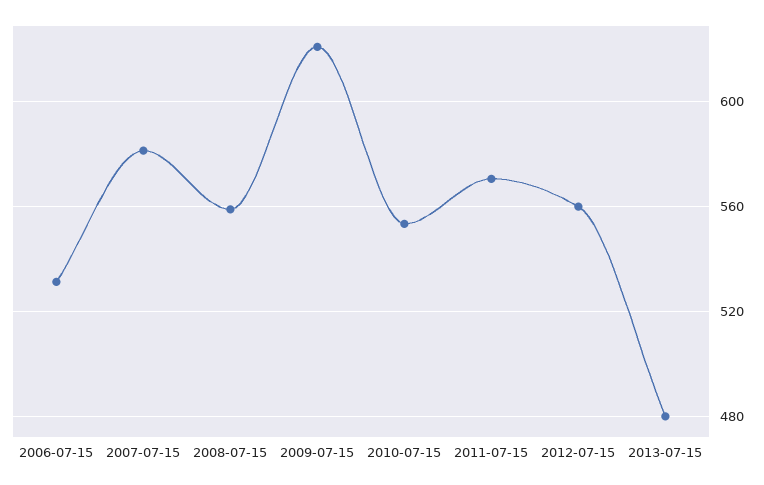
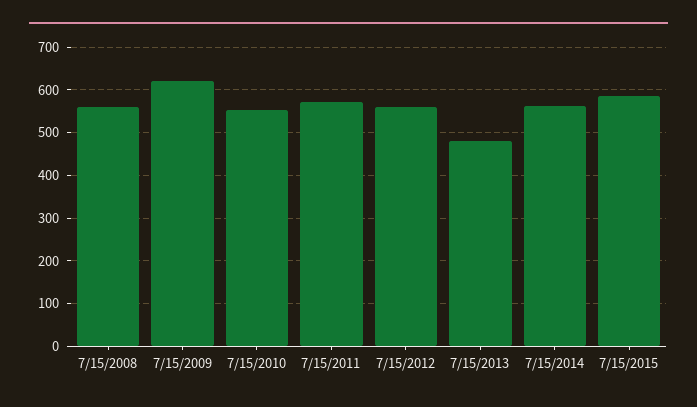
2006-07-15: 530 -> none
2007-07-15: 580 -> none
7/15/2014: none -> 560
7/15/2015: none -> 580

